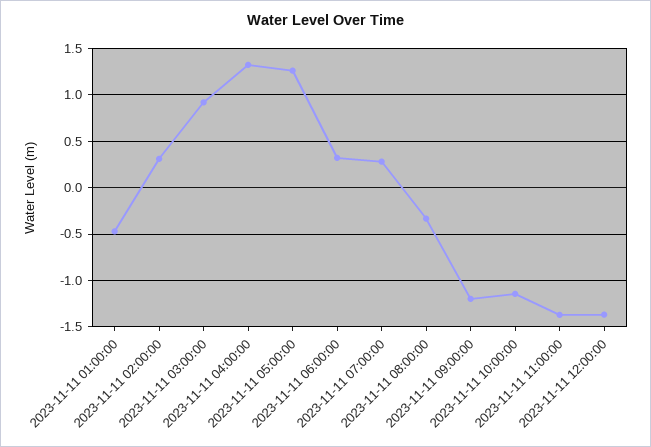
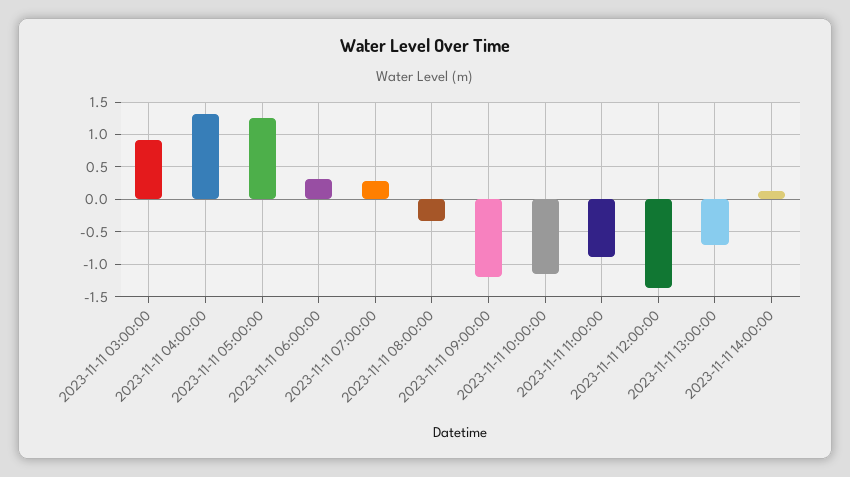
2023-11-11 01:00:00: -0.5 -> none
2023-11-11 02:00:00: 0.3 -> none
2023-11-11 11:00:00: -1.4 -> -0.9
2023-11-11 13:00:00: none -> -0.7
2023-11-11 14:00:00: none -> 0.1

